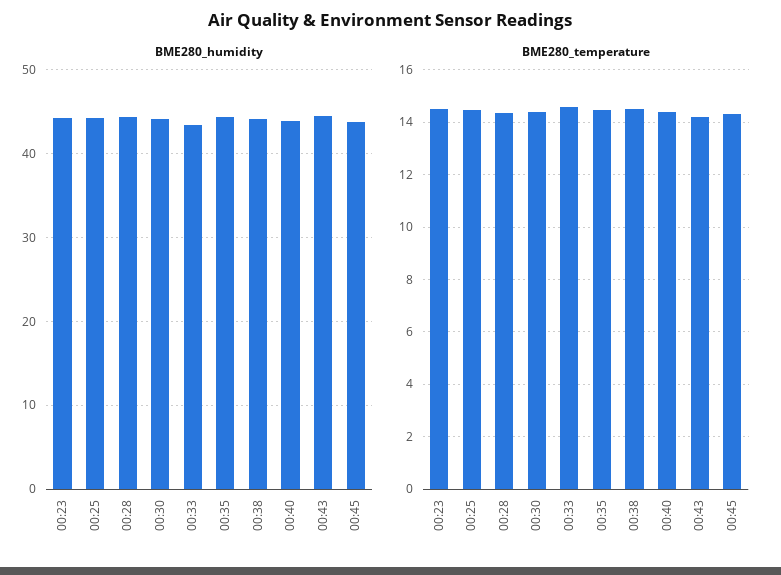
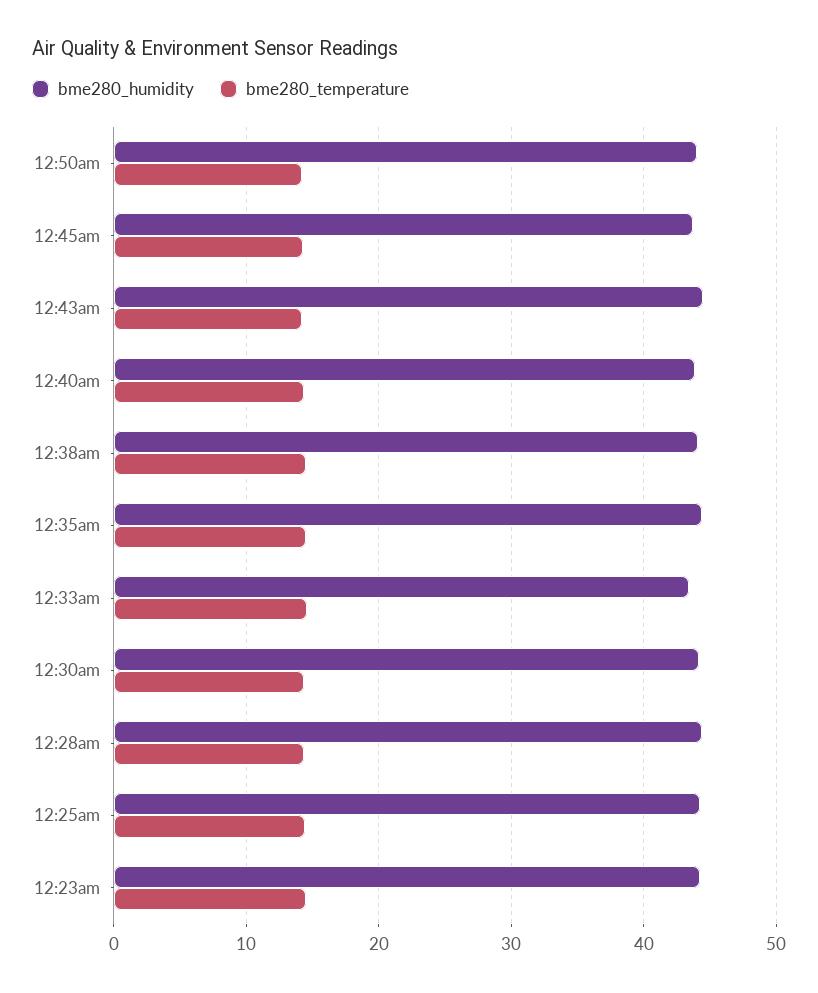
BME280_humidity, 12:50am: none -> 44
BME280_temperature, 12:50am: none -> 14

